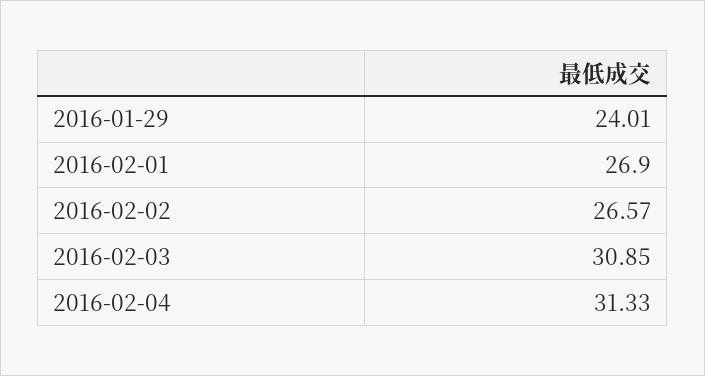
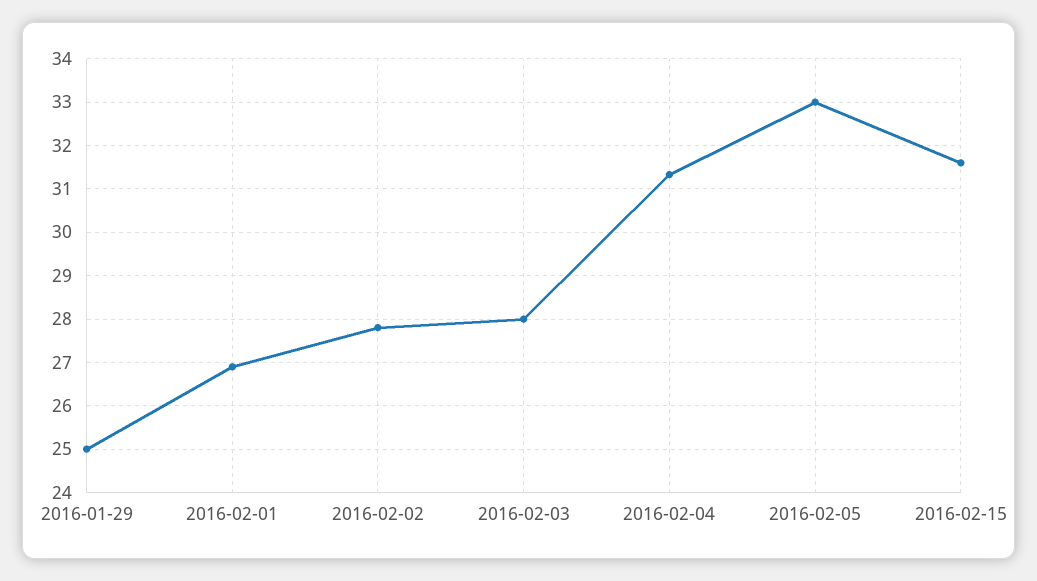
2016-01-29: 24.01 -> 25
2016-02-02: 26.57 -> 27.8
2016-02-03: 30.85 -> 28
2016-02-05: none -> 33
2016-02-15: none -> 31.6

